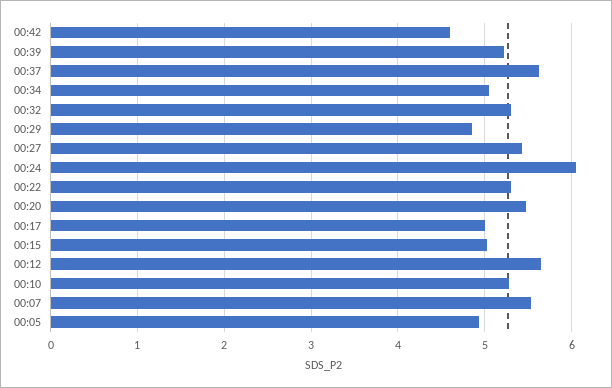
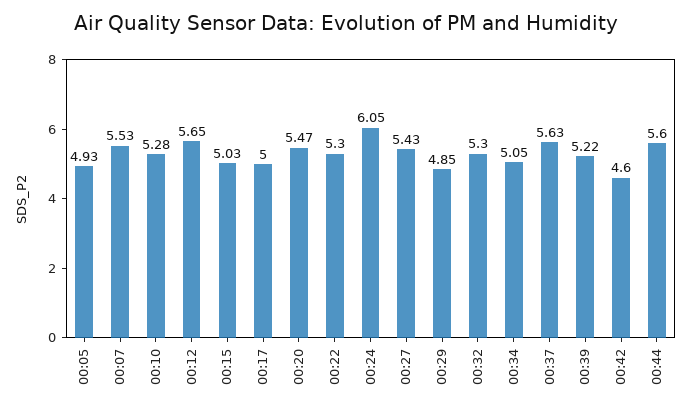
00:44: none -> 5.6

